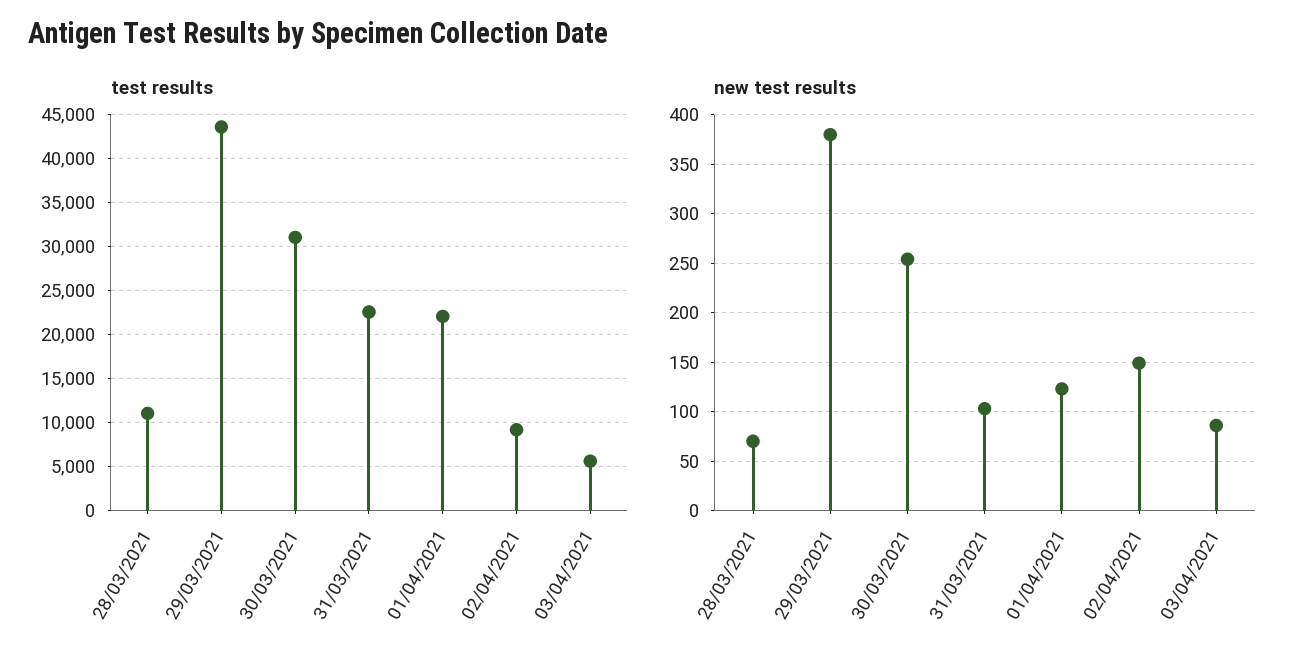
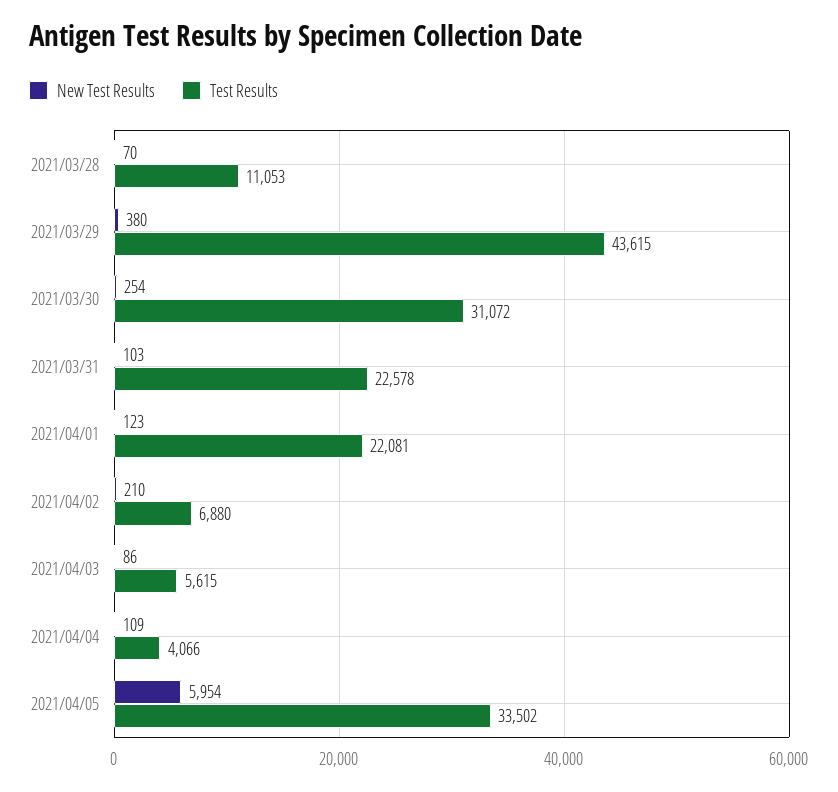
test results, 02/04/2021: 9000 -> 6880
new test results, 02/04/2021: 150 -> 210
new test results, 2021/04/04: none -> 109
test results, 2021/04/04: none -> 4066
new test results, 2021/04/05: none -> 5954
test results, 2021/04/05: none -> 33502

